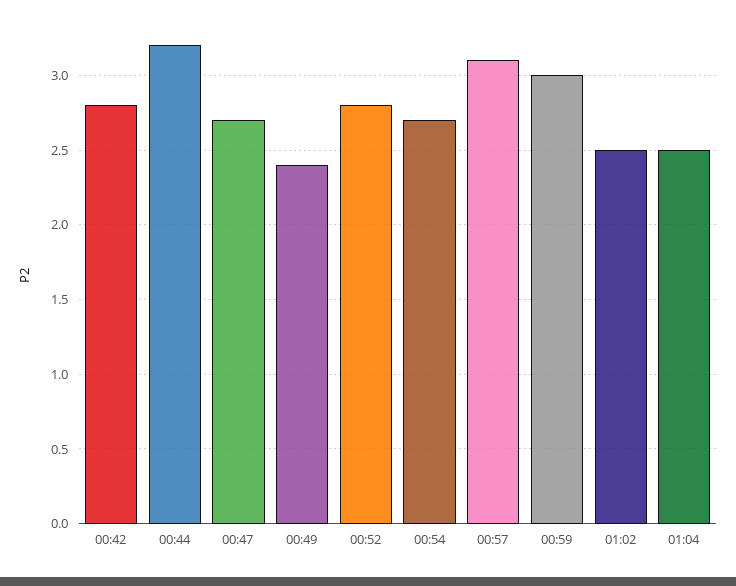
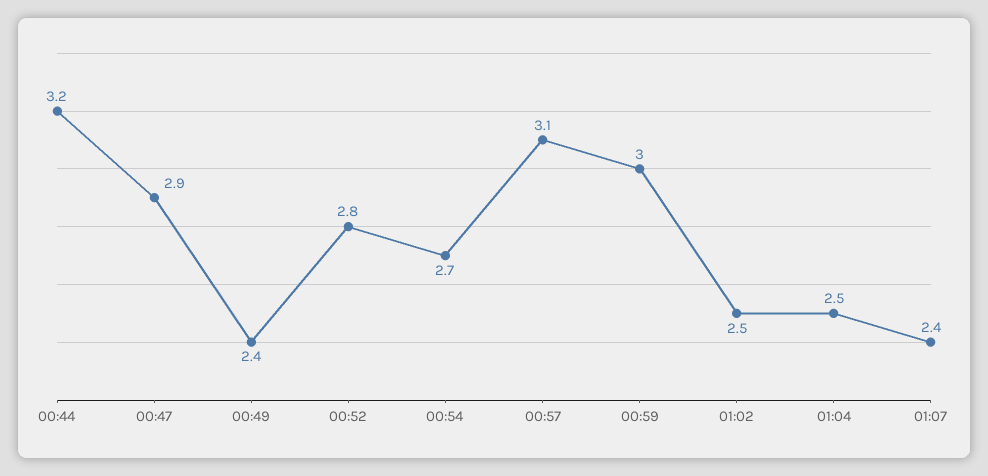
00:42: 2.8 -> none
00:47: 2.7 -> 2.9
01:07: none -> 2.4

